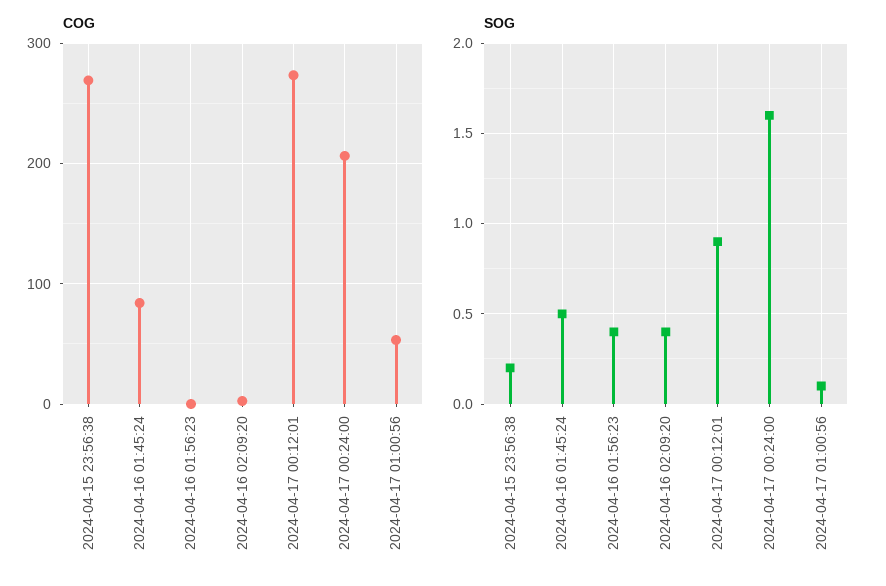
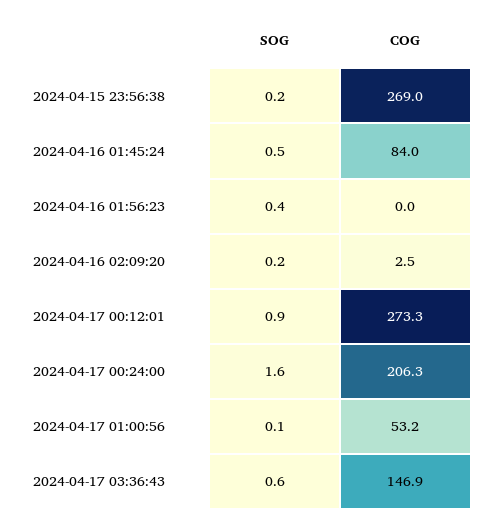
SOG, 2024-04-16 02:09:20: 0.4 -> 0.2
SOG, 2024-04-17 03:36:43: none -> 0.6
COG, 2024-04-17 03:36:43: none -> 146.9

